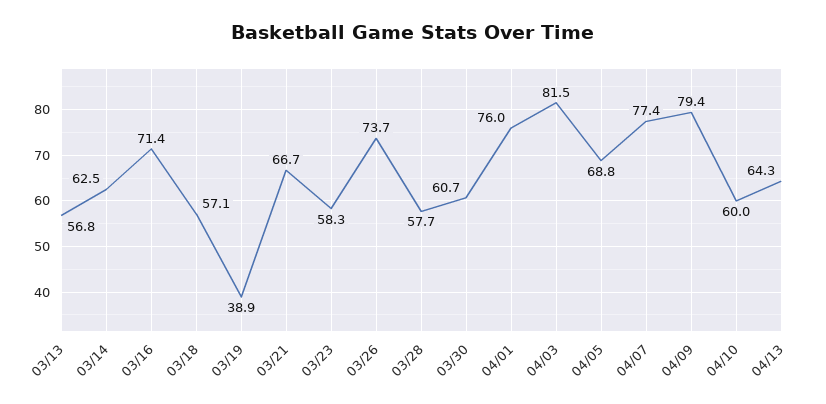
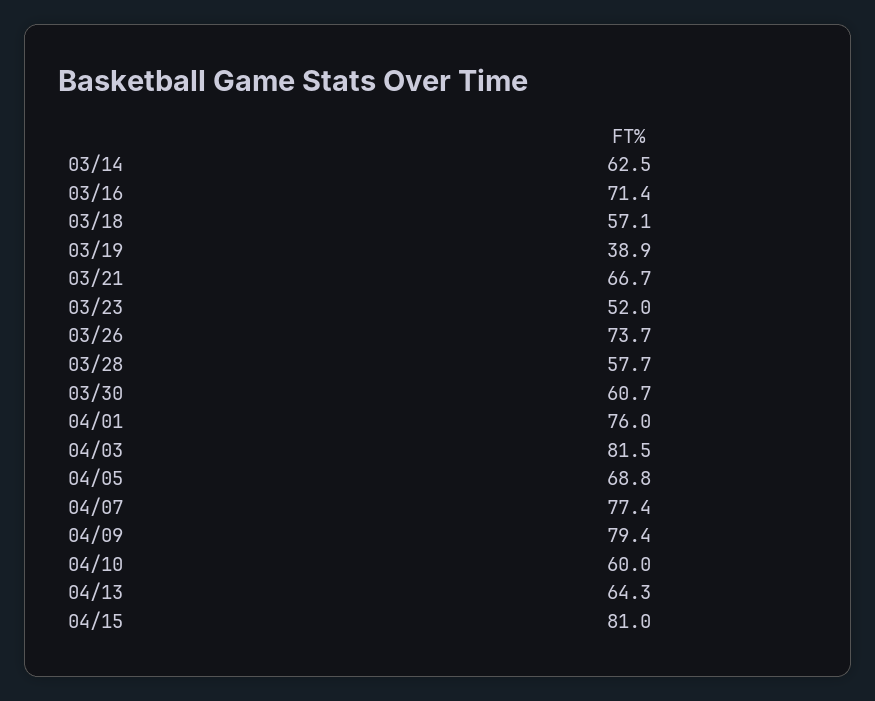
03/13: 56.8 -> none
03/23: 58.3 -> 52
04/15: none -> 81

